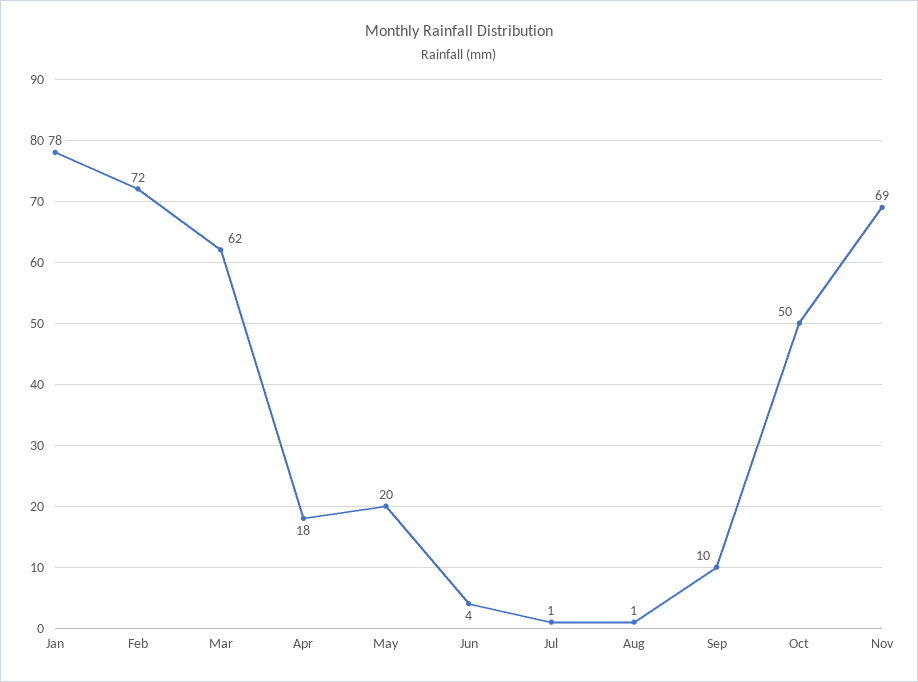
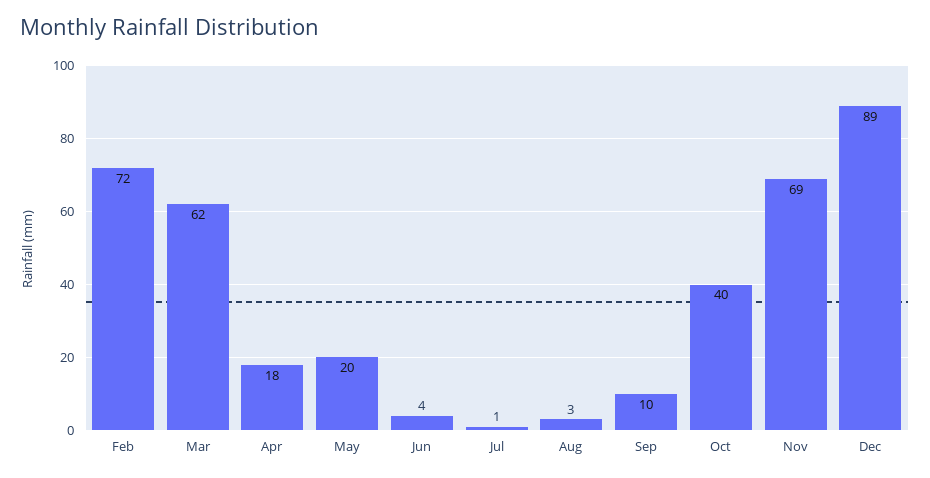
Jan: 78 -> none
Aug: 1 -> 3
Oct: 50 -> 40
Dec: none -> 89

